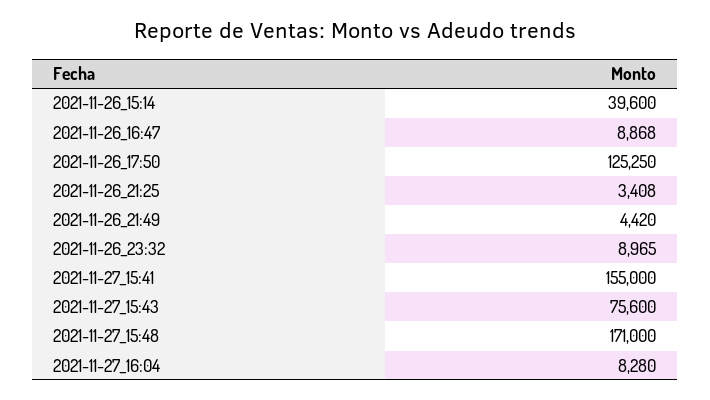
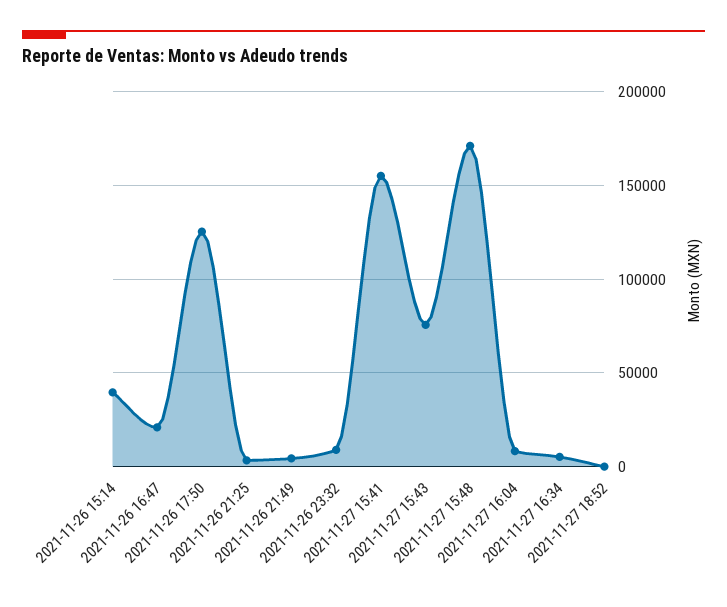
2021-11-26_16:47: 8868 -> 20000
2021-11-27 16:34: none -> 5000
2021-11-27 18:52: none -> 0

